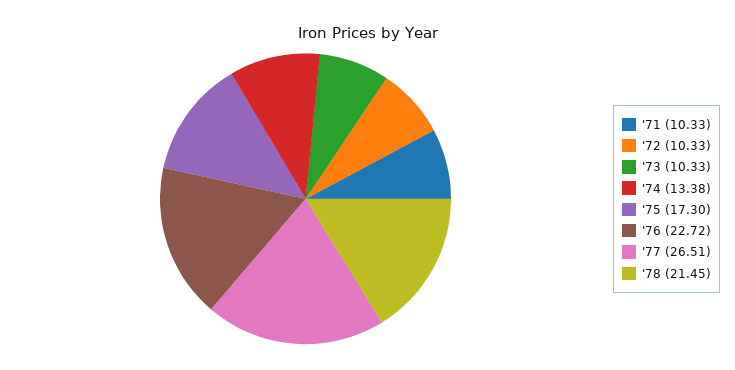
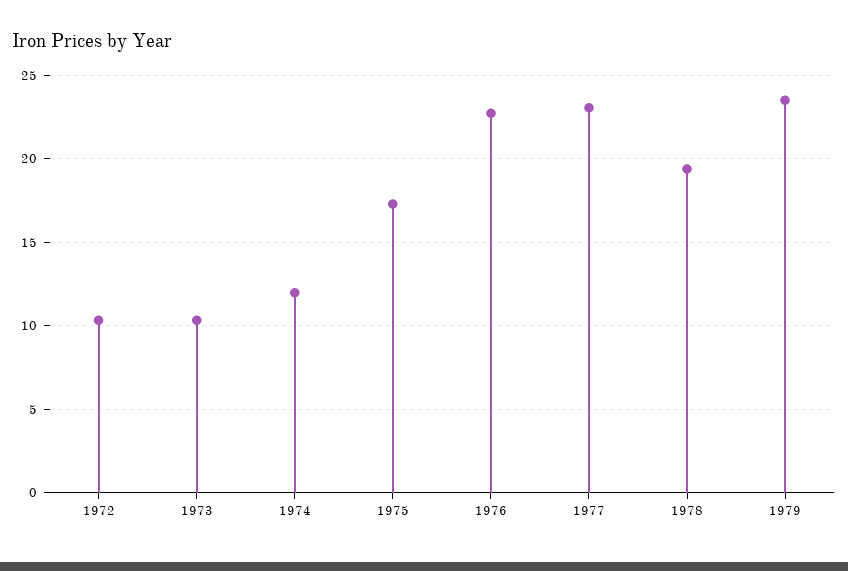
'71: 10.33 -> none
'74: 13.38 -> 12
'77: 26.51 -> 23
'78: 21.45 -> 19.5
1979: none -> 23.5

